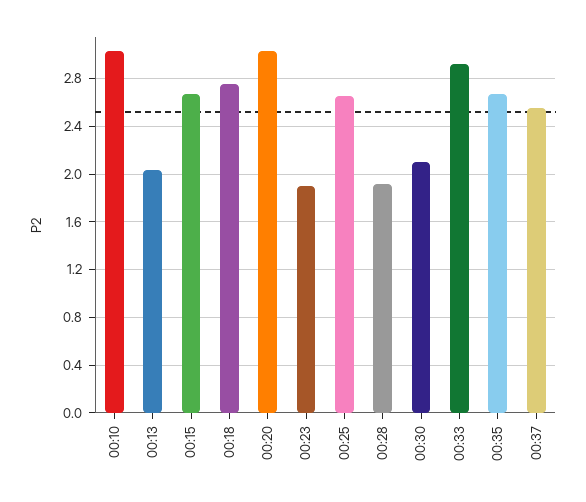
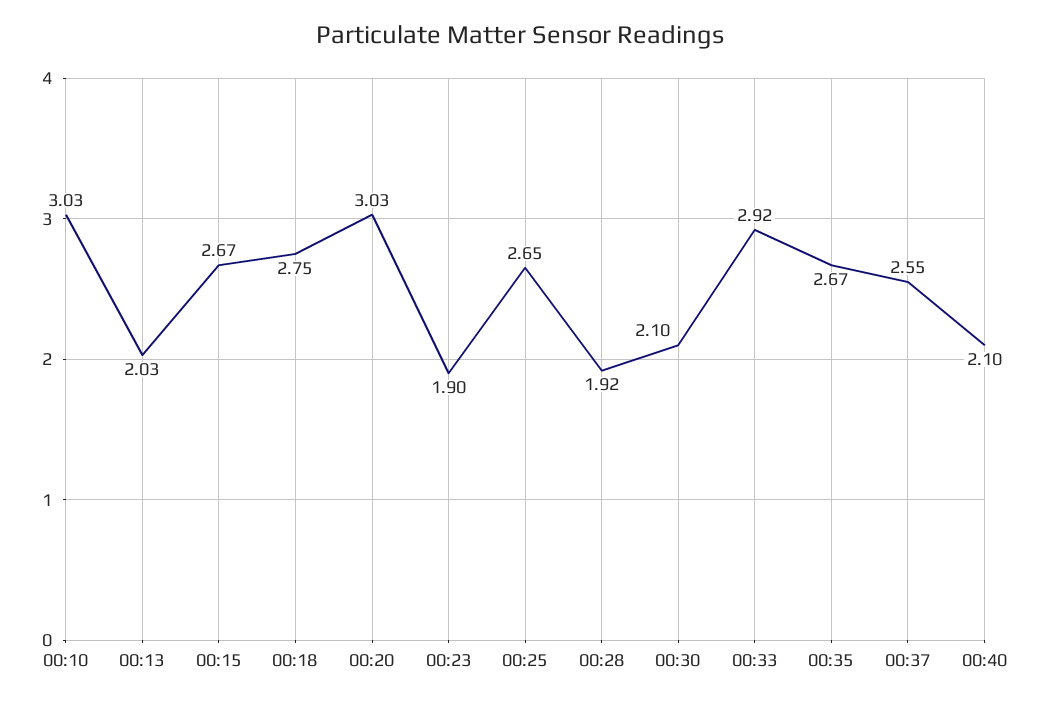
00:40: none -> 2.1

